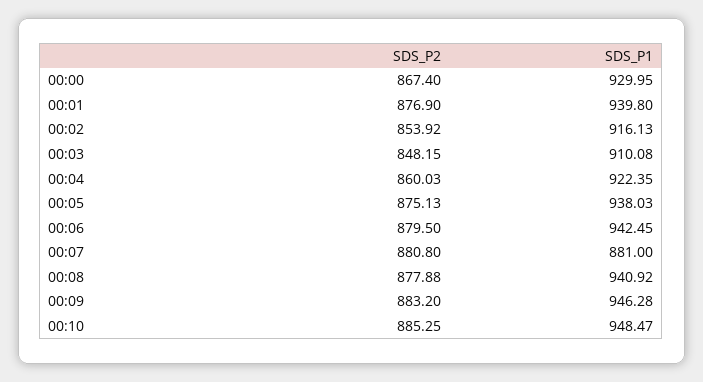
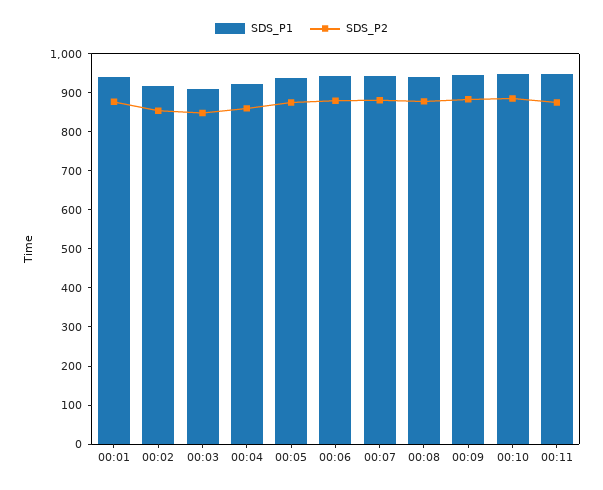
SDS_P2, 00:00: 867.4 -> none
SDS_P1, 00:00: 929.95 -> none
SDS_P1, 00:07: 881 -> 950
SDS_P1, 00:11: none -> 950
SDS_P2, 00:11: none -> 875

